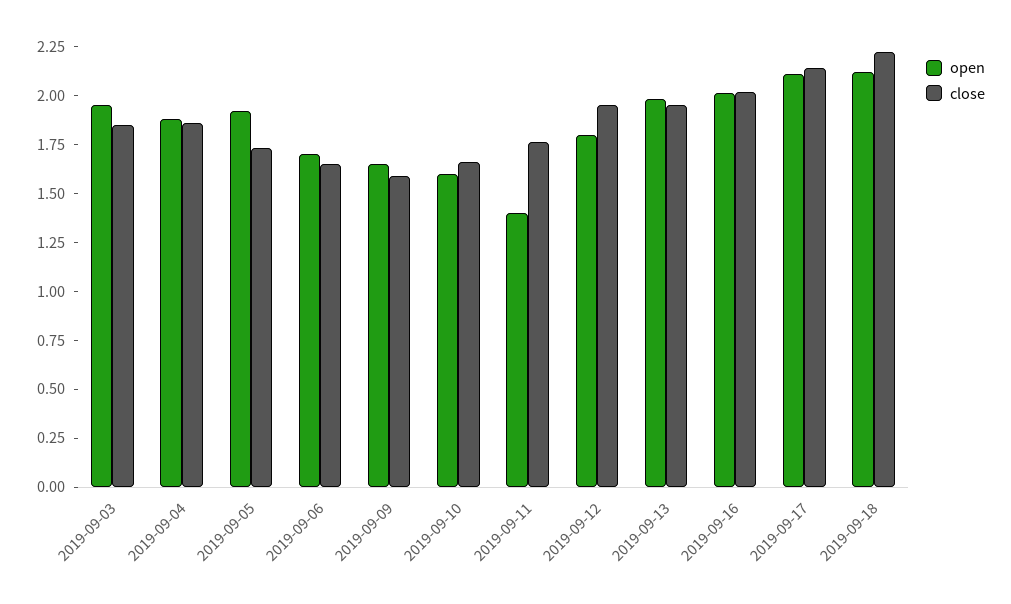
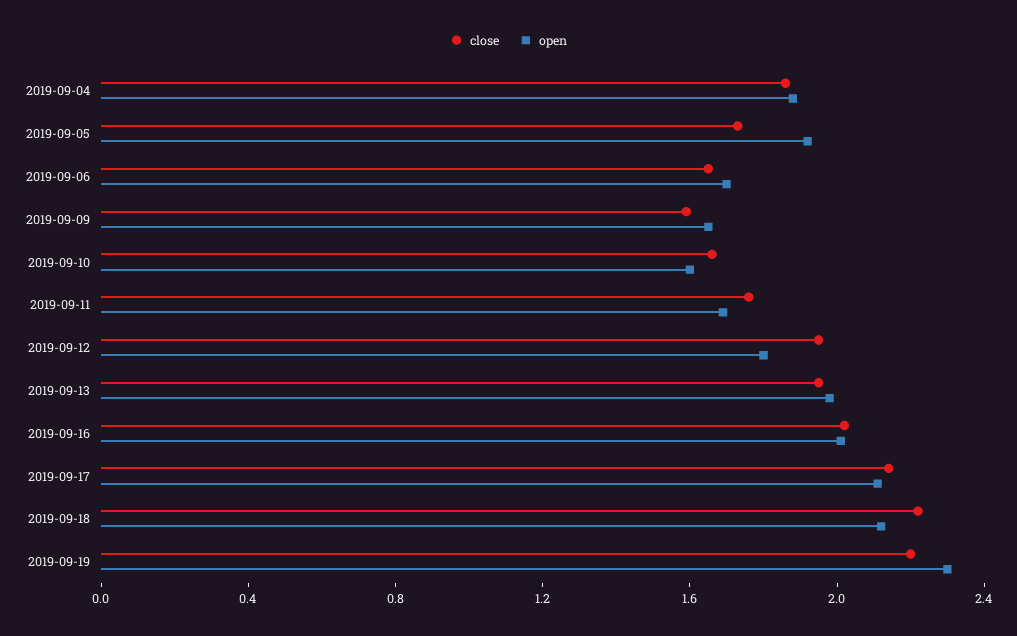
open, 2019-09-03: 1.95 -> none
close, 2019-09-03: 1.85 -> none
open, 2019-09-11: 1.4 -> 1.7
close, 2019-09-19: none -> 2.2
open, 2019-09-19: none -> 2.3

